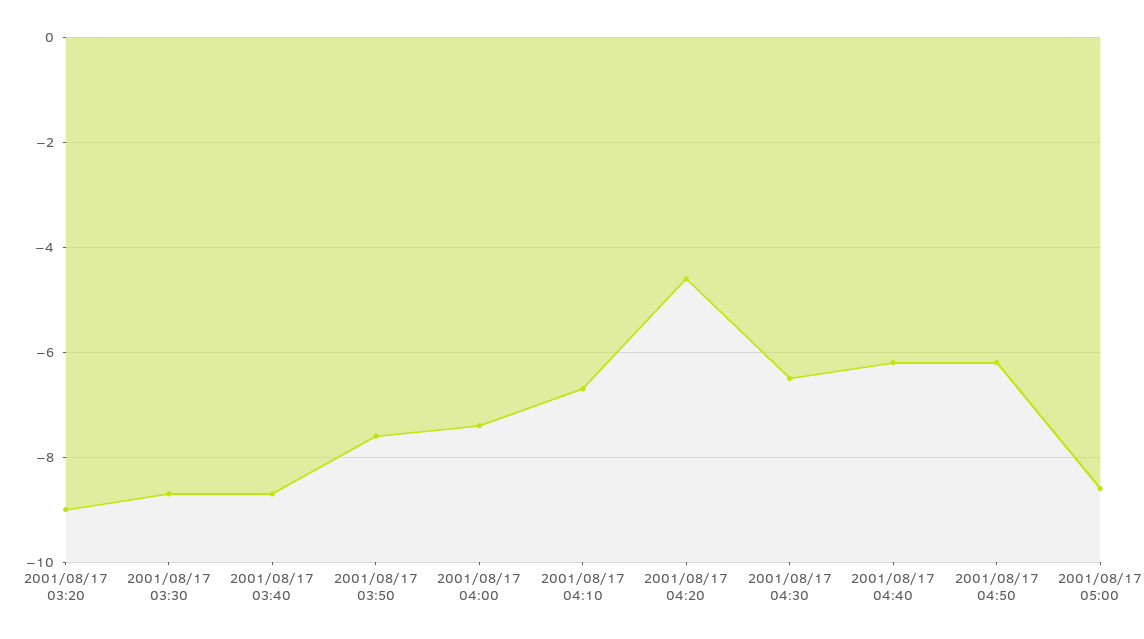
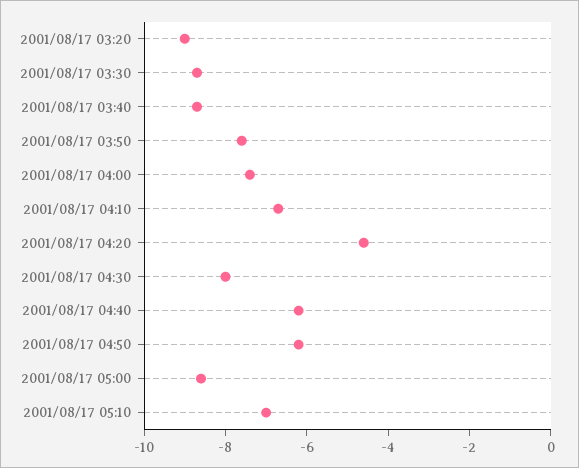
2001/08/17 04:30: -6.5 -> -8
2001/08/17 05:10: none -> -7

